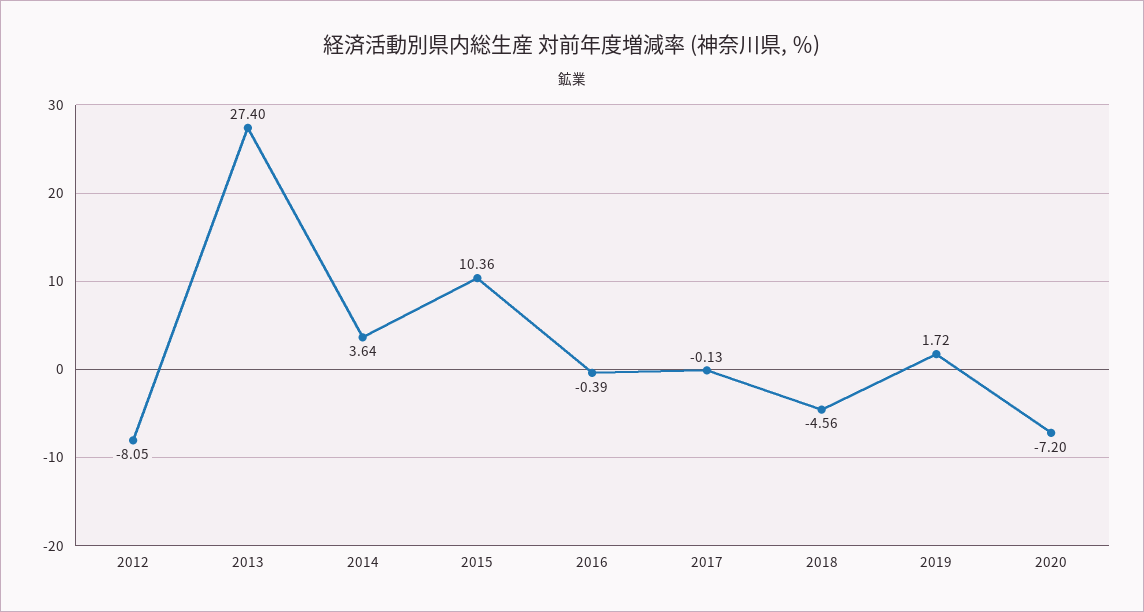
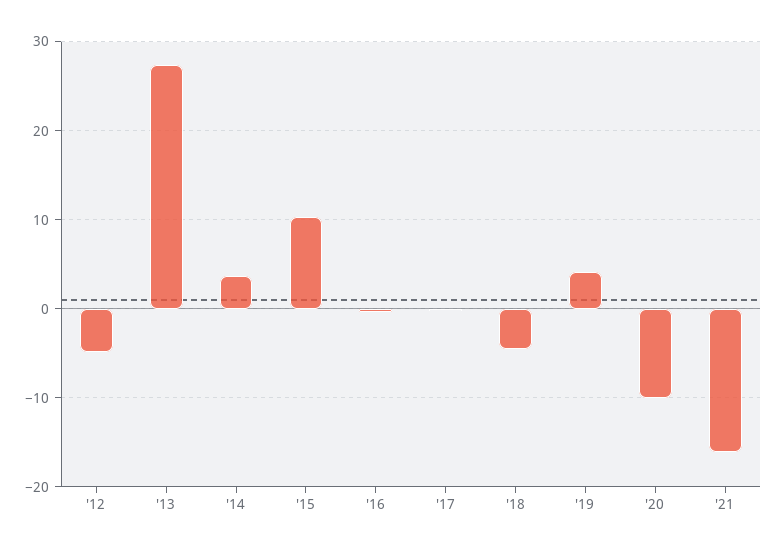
2012: -8.05 -> -5
2019: 1.72 -> 4
2020: -7.2 -> -10
'21: none -> -16

